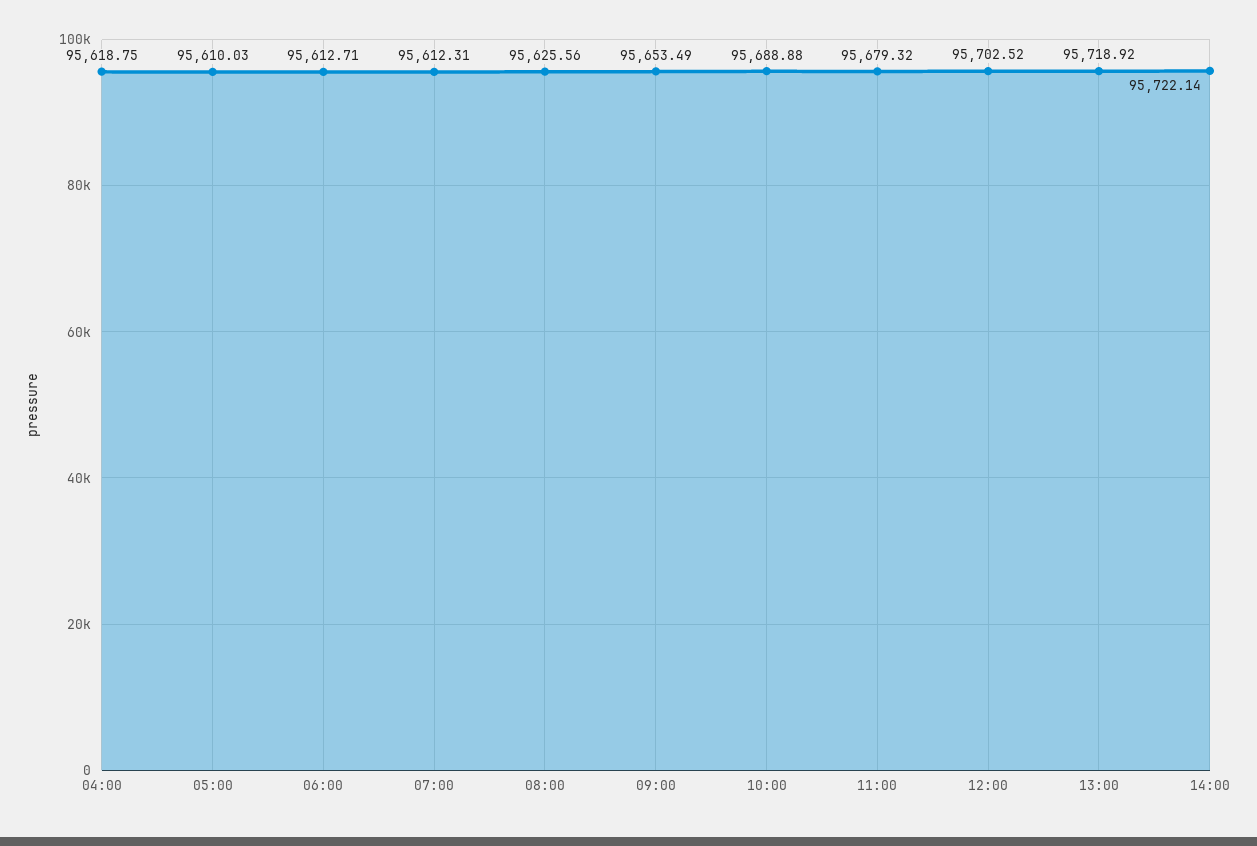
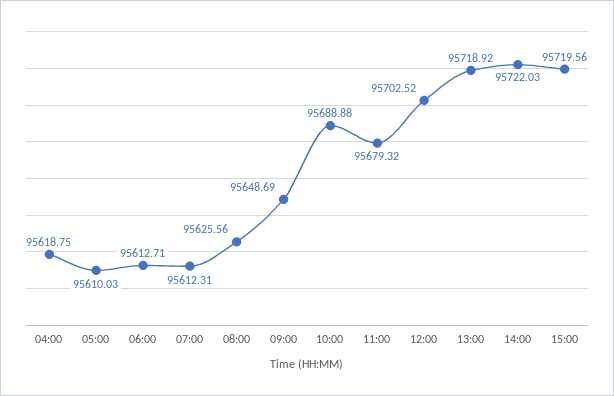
09:00: 95653.49 -> 95648.69
14:00: 95722.14 -> 95722.03
15:00: none -> 95719.56

